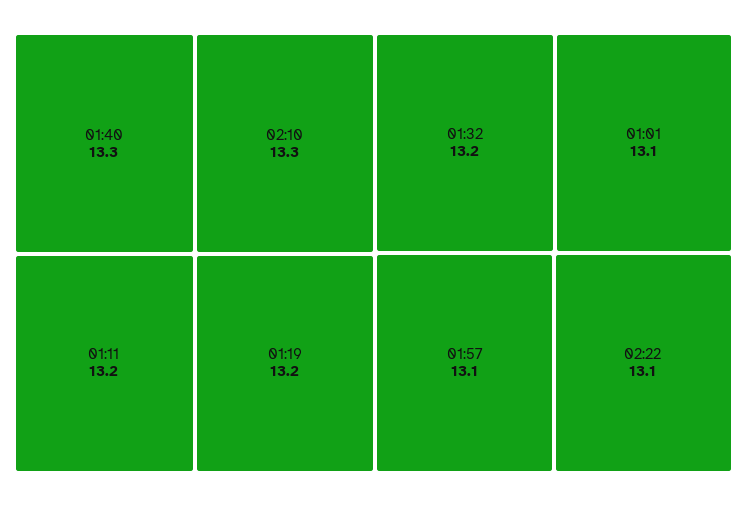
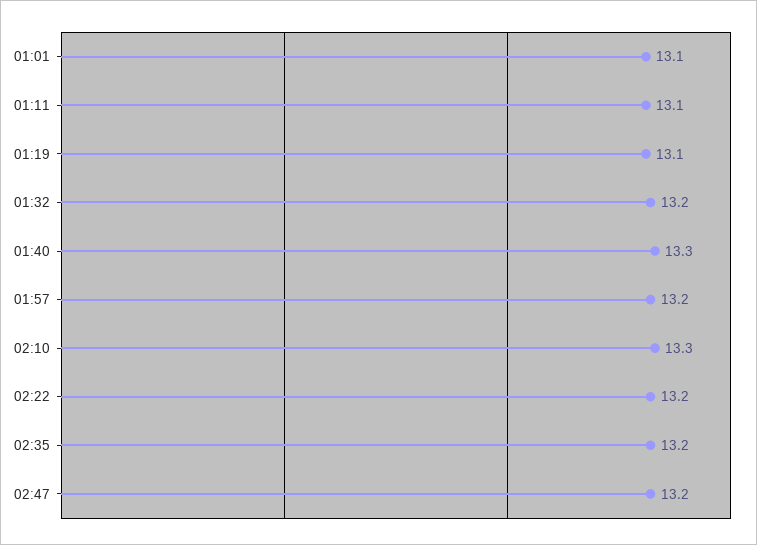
01:11: 13.2 -> 13.1
01:19: 13.2 -> 13.1
01:57: 13.1 -> 13.2
02:22: 13.1 -> 13.2
02:35: none -> 13.2
02:47: none -> 13.2

